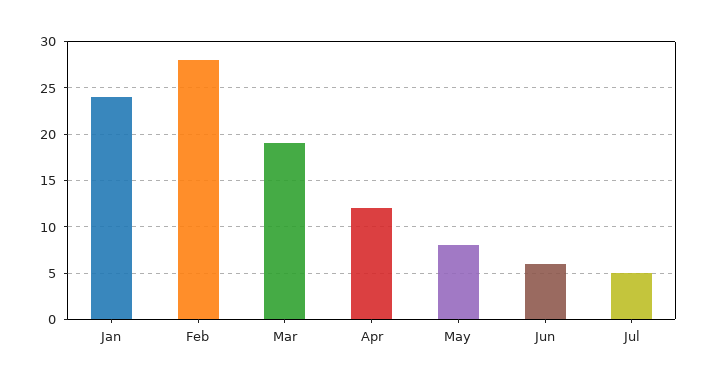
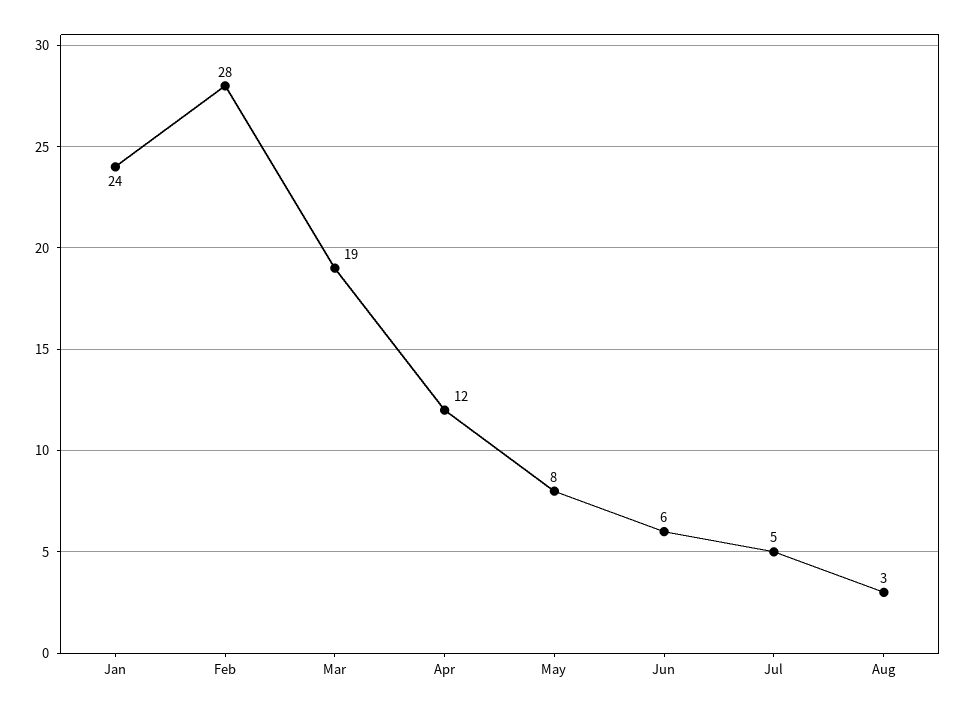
Aug: none -> 3

